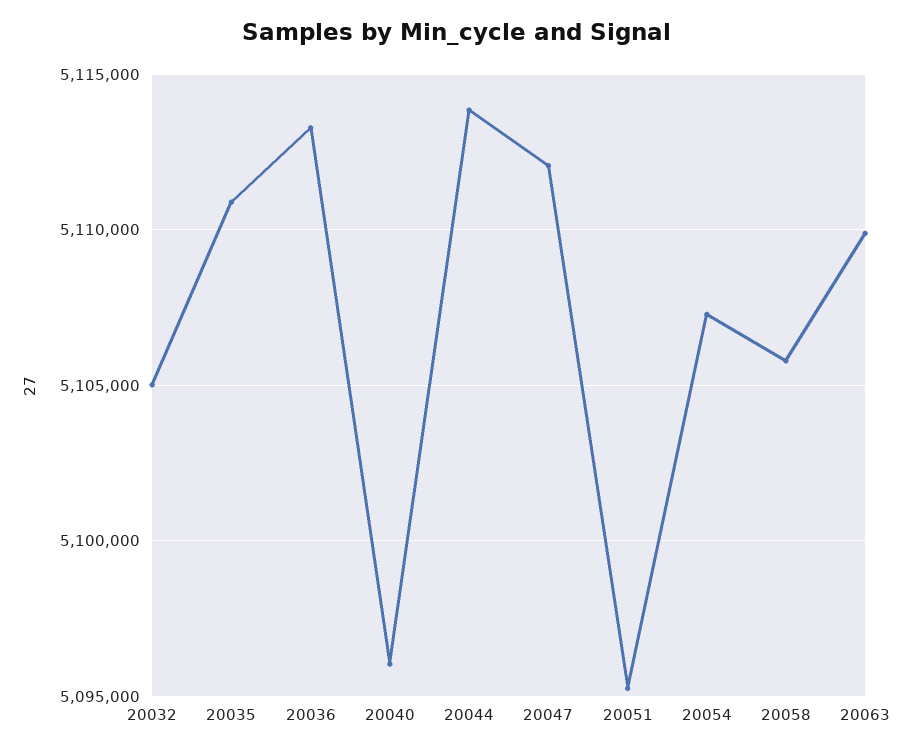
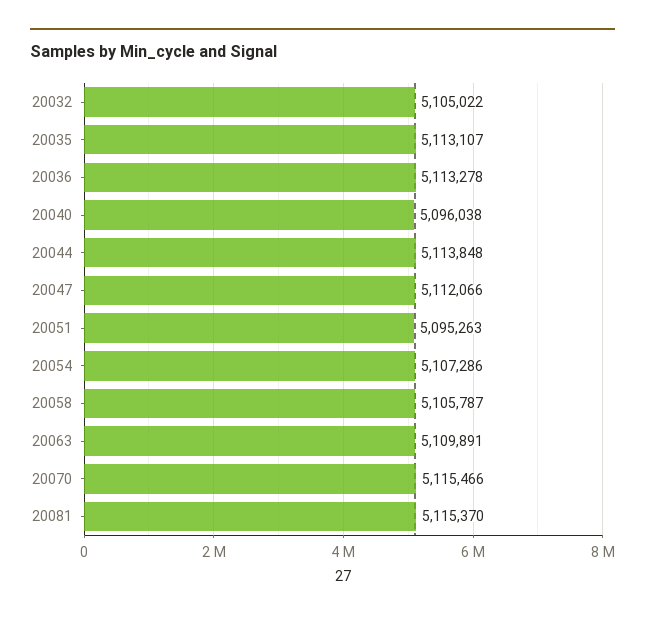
20035: 5111000 -> 5113107
20070: none -> 5115466
20081: none -> 5115370

